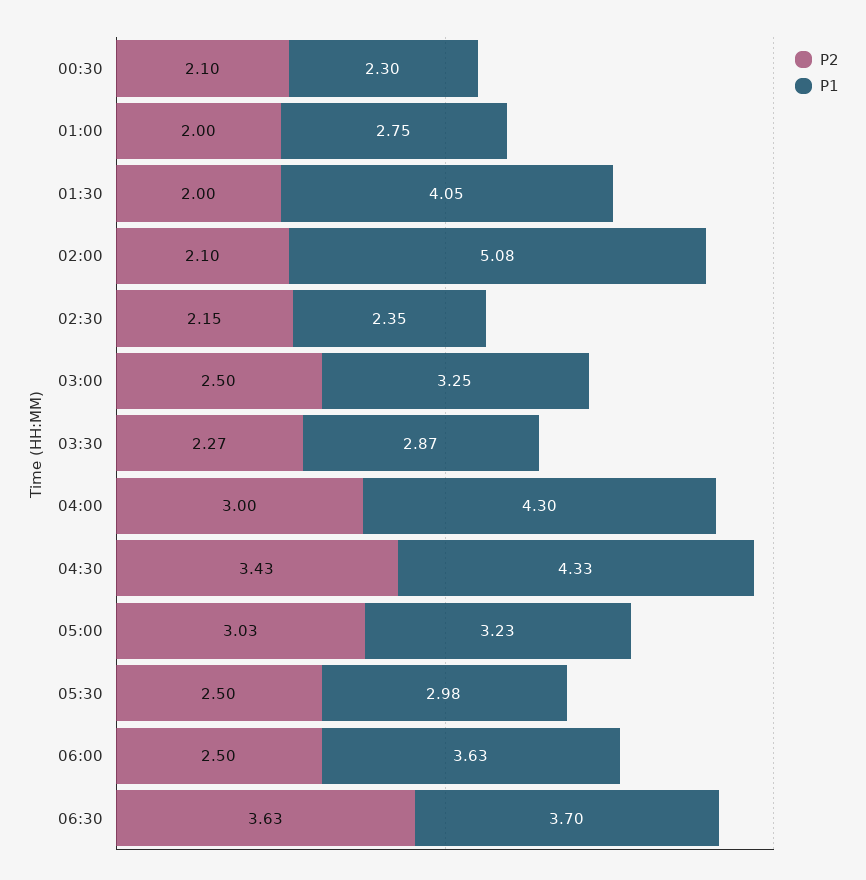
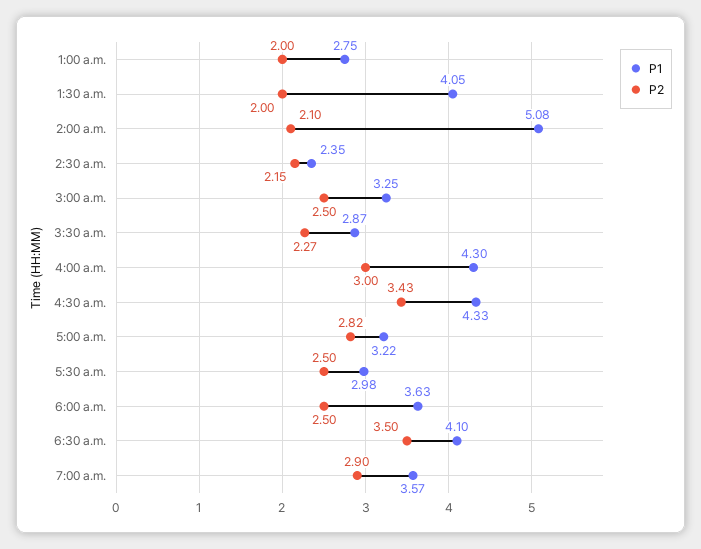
P2, 00:30: 2.1 -> none
P1, 00:30: 2.3 -> none
P2, 05:00: 3.03 -> 2.82
P1, 05:00: 3.23 -> 3.22
P2, 06:30: 3.63 -> 3.5
P1, 06:30: 3.7 -> 4.1
P1, 7:00 a.m.: none -> 3.57
P2, 7:00 a.m.: none -> 2.9

